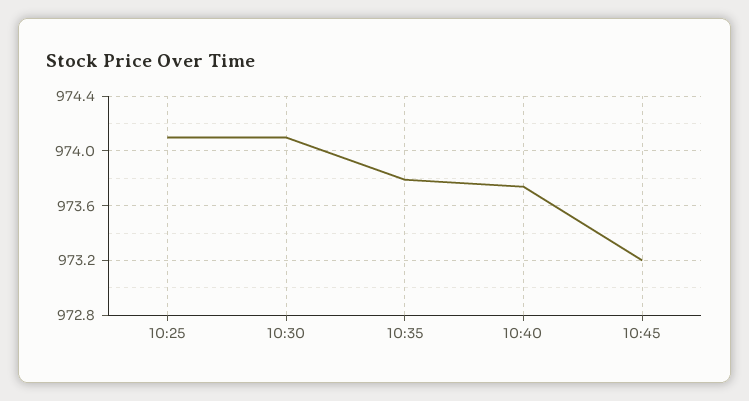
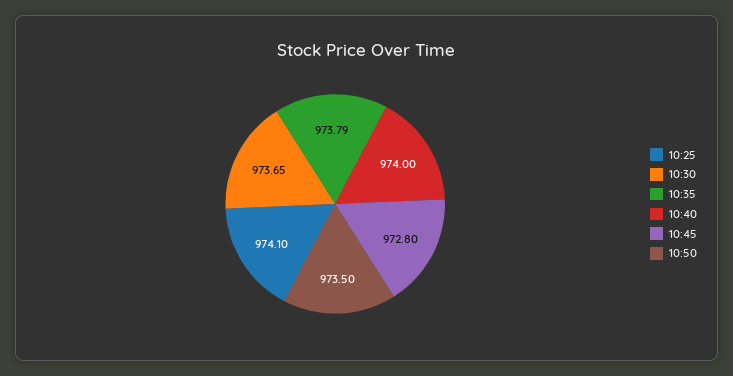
10:30: 974.1 -> 973.65
10:40: 973.75 -> 974
10:45: 973.2 -> 972.8
10:50: none -> 973.5

